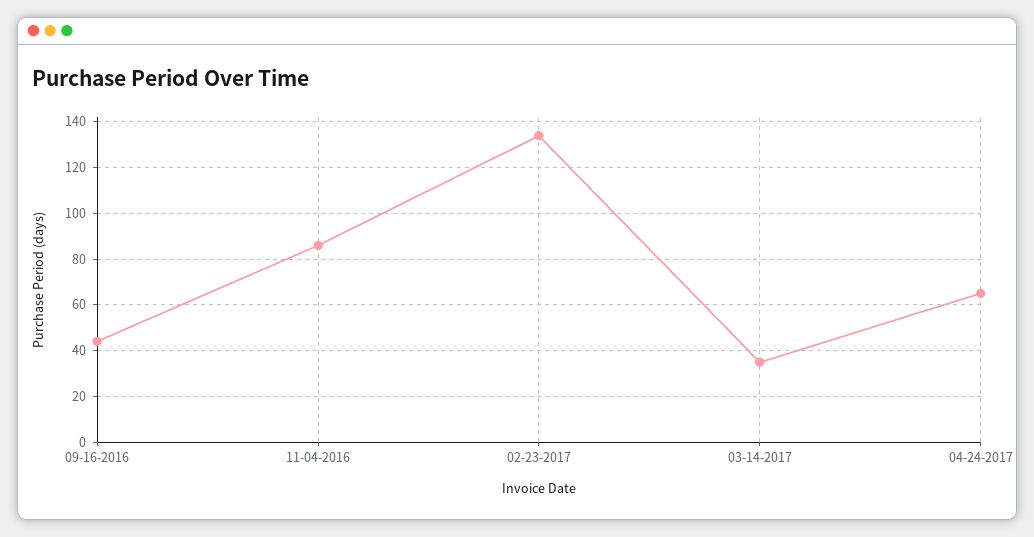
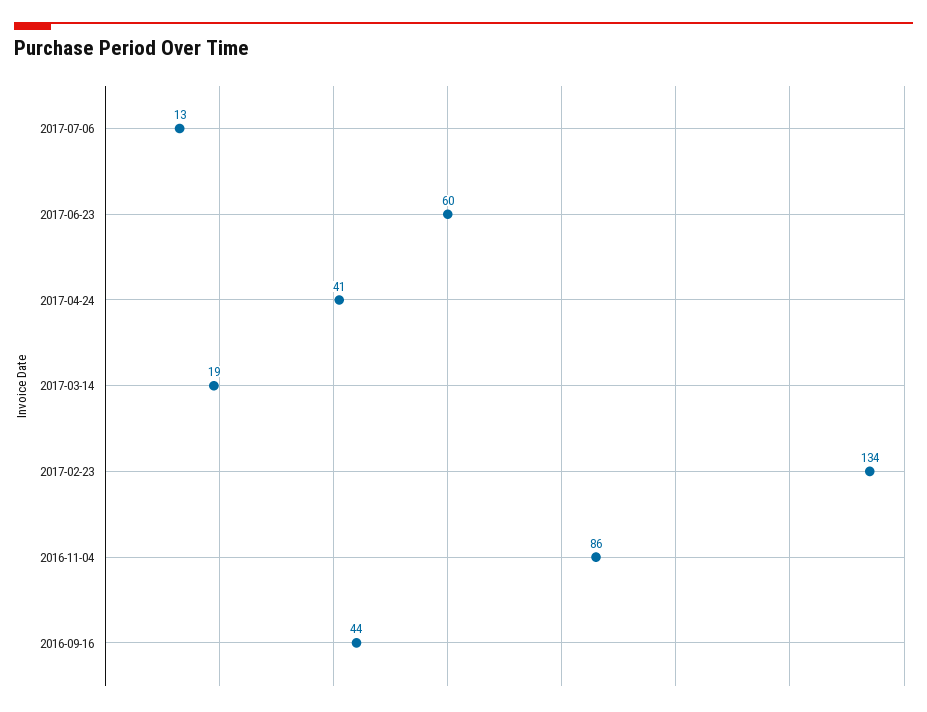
03-14-2017: 35 -> 19
04-24-2017: 65 -> 41
2017-07-06: none -> 13
2017-06-23: none -> 60

